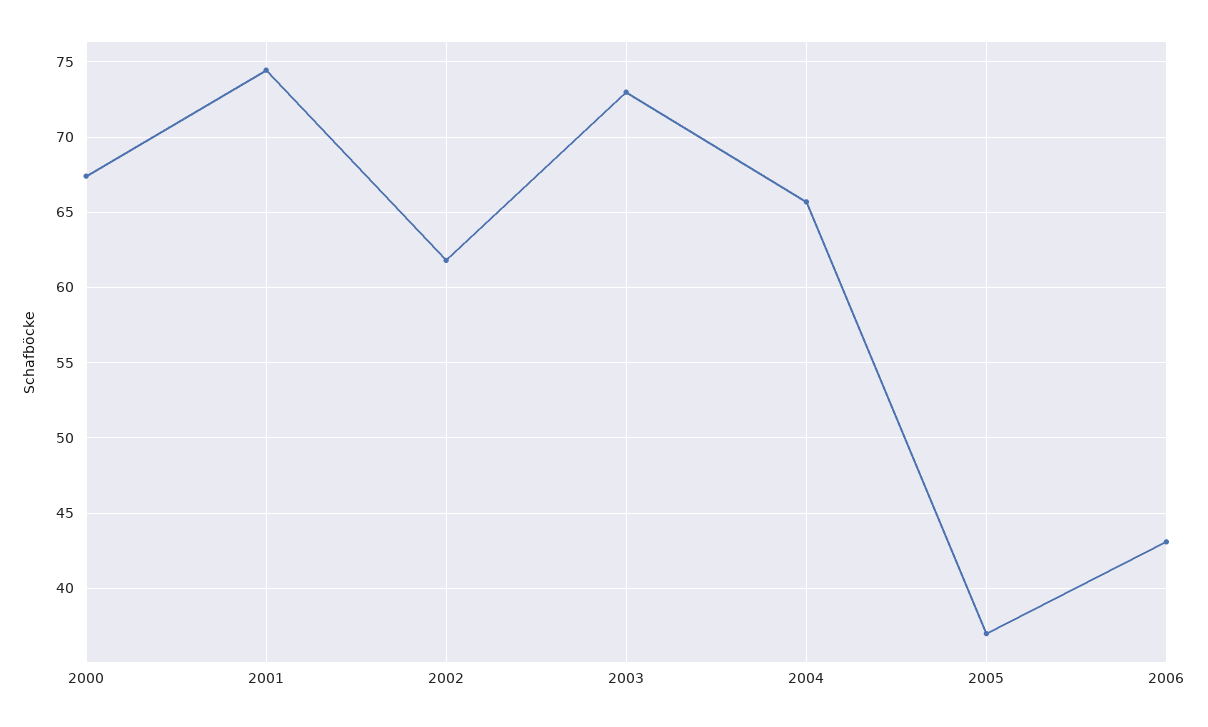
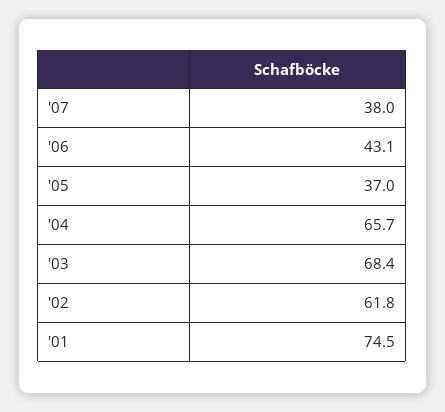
2000: 67.5 -> none
2003: 73 -> 68.4
'07: none -> 38

